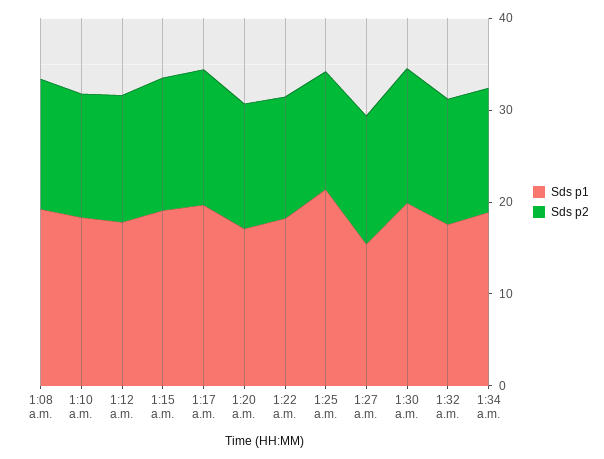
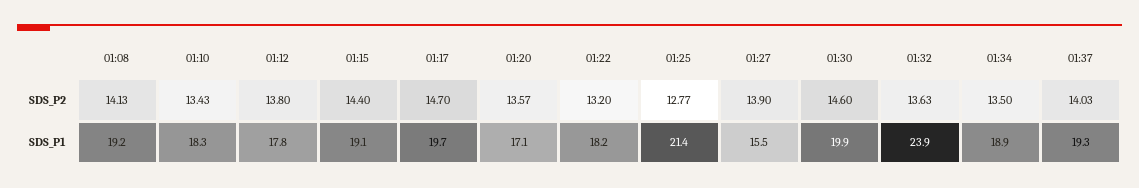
Sds p1, 1:32 a.m.: 18 -> 23.9
Sds p2, 01:37: none -> 14.03
Sds p1, 01:37: none -> 19.3

